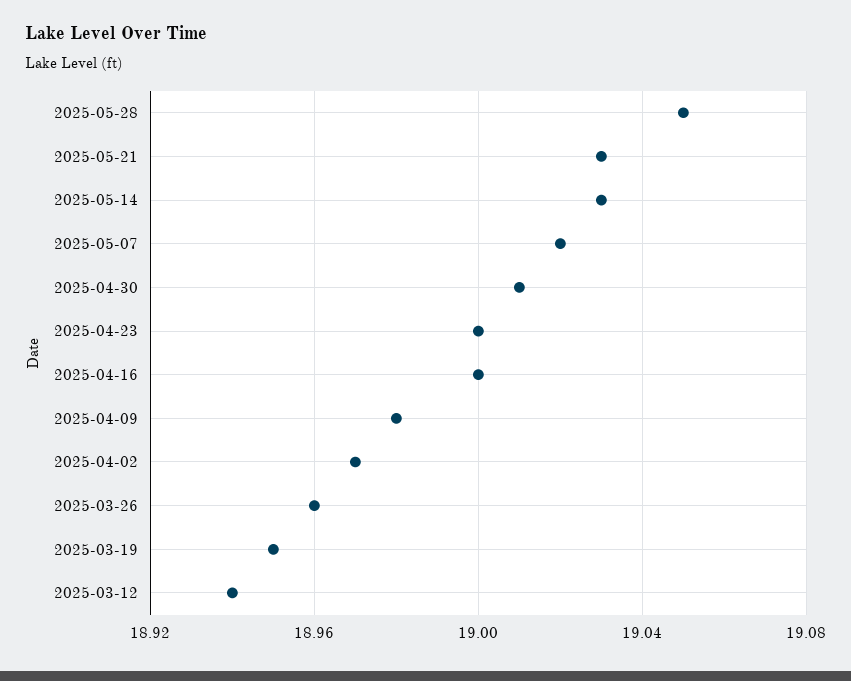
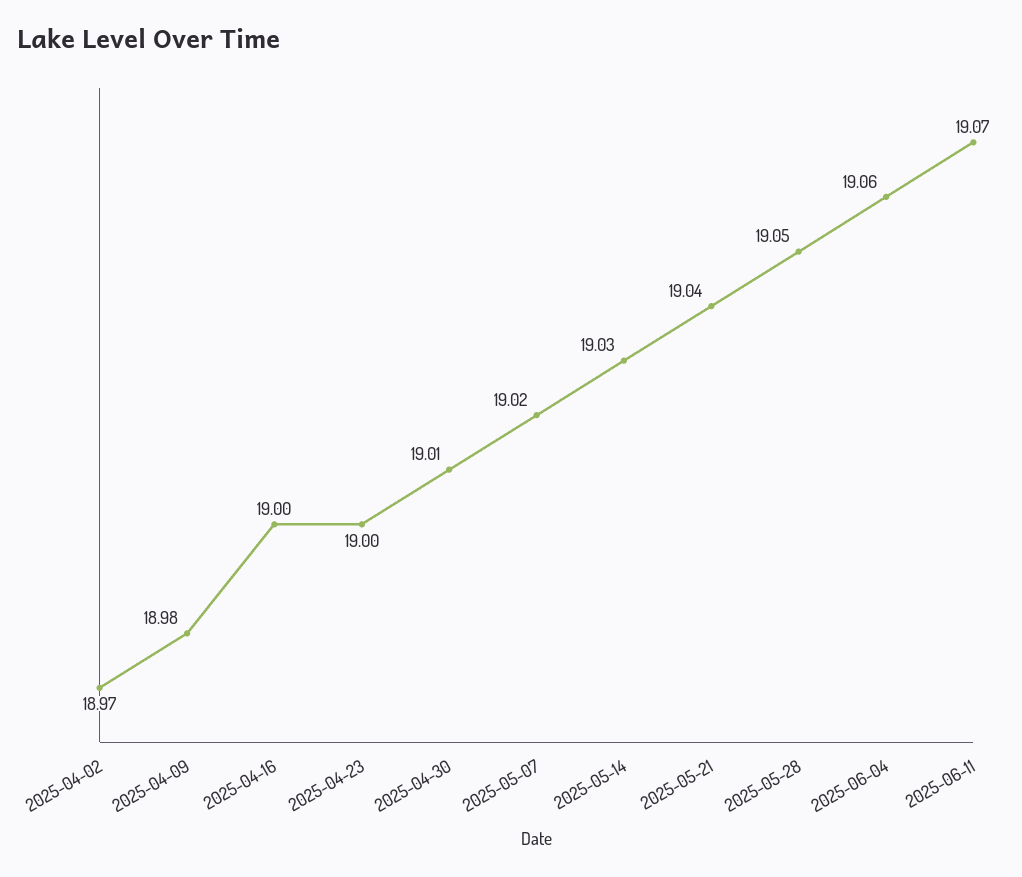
2025-05-21: 19.03 -> 19.04
2025-03-26: 18.96 -> none
2025-03-19: 18.95 -> none
2025-03-12: 18.94 -> none
2025-06-04: none -> 19.06
2025-06-11: none -> 19.07

